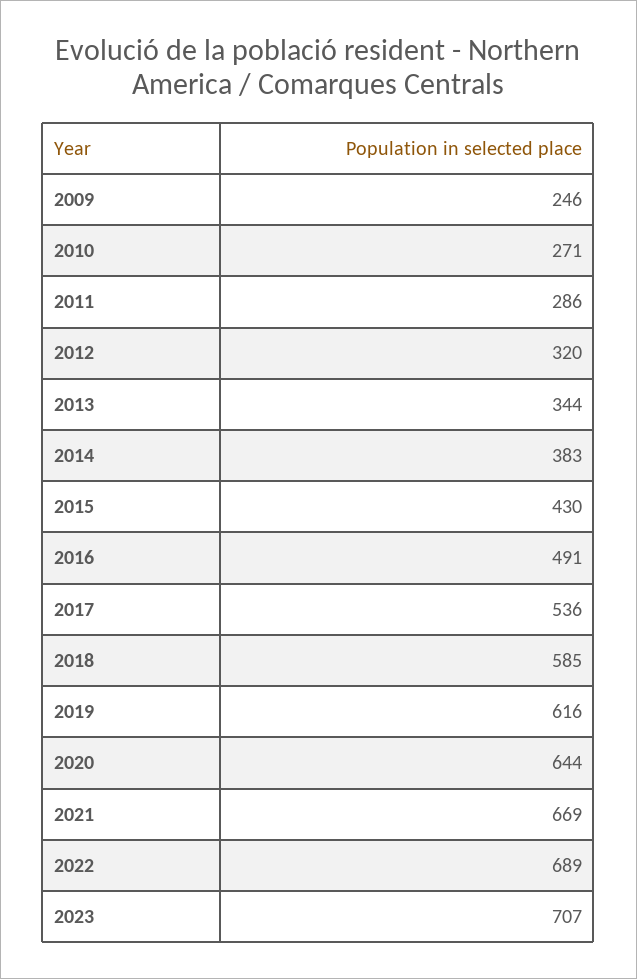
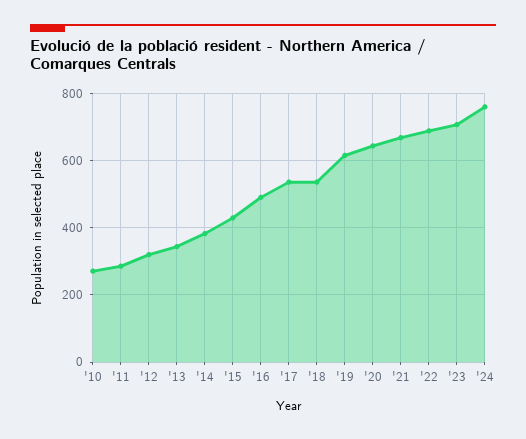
2009: 246 -> none
2018: 585 -> 540
'24: none -> 760

